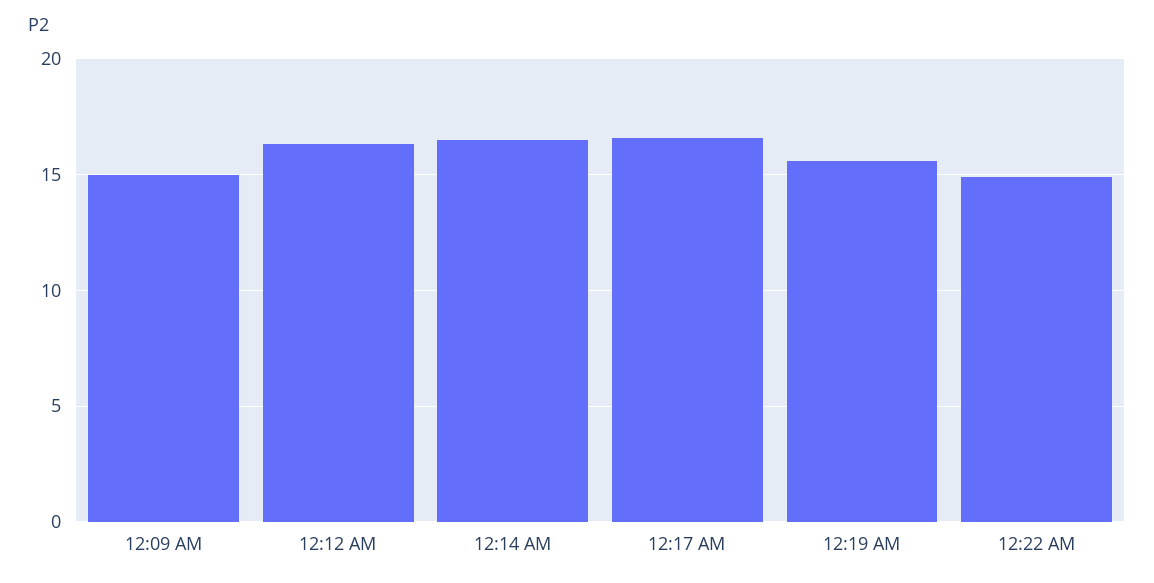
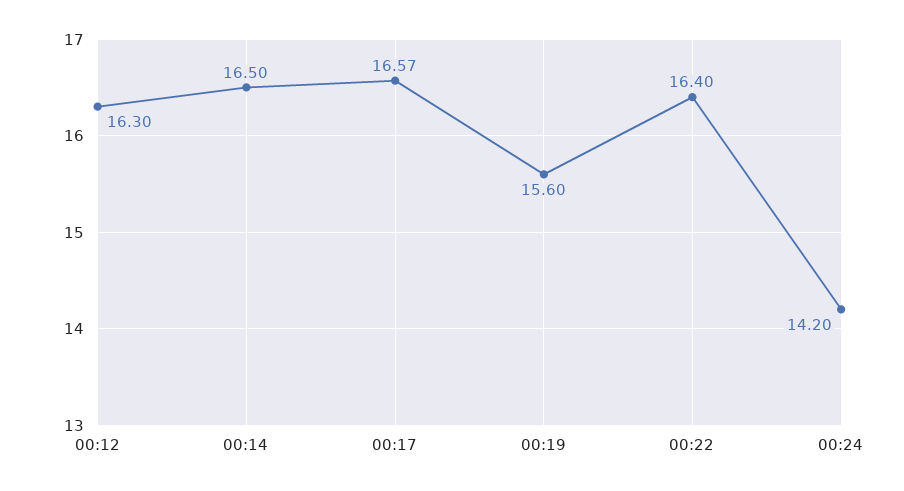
12:09 AM: 15 -> none
12:22 AM: 15 -> 16.4
00:24: none -> 14.2

